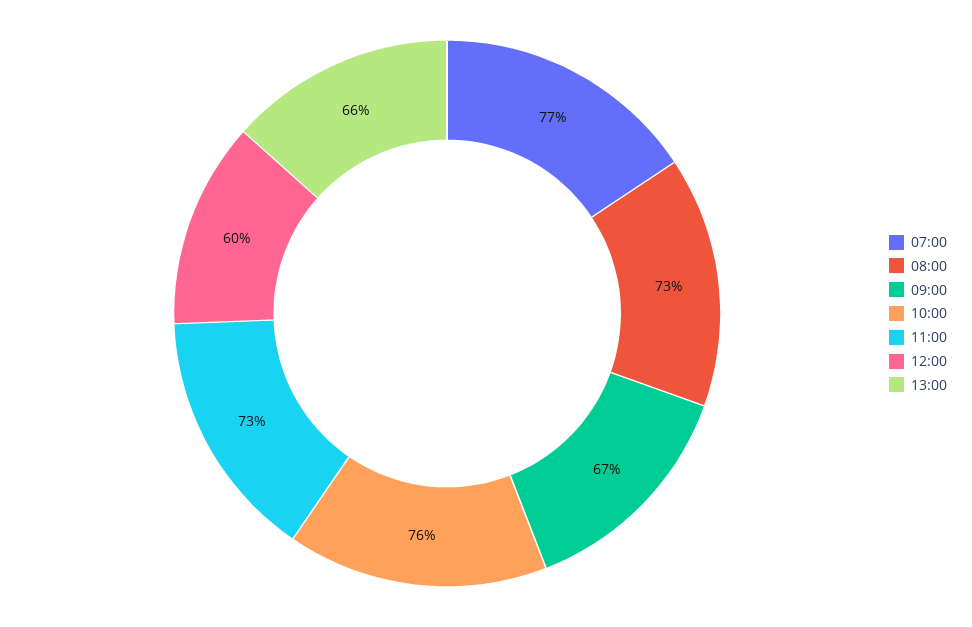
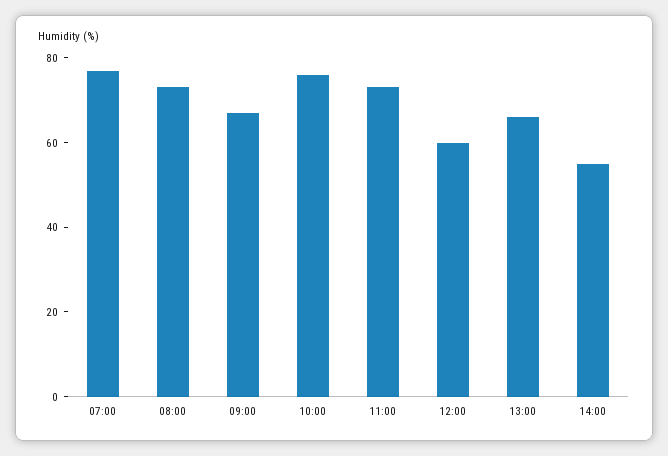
14:00: none -> 55

